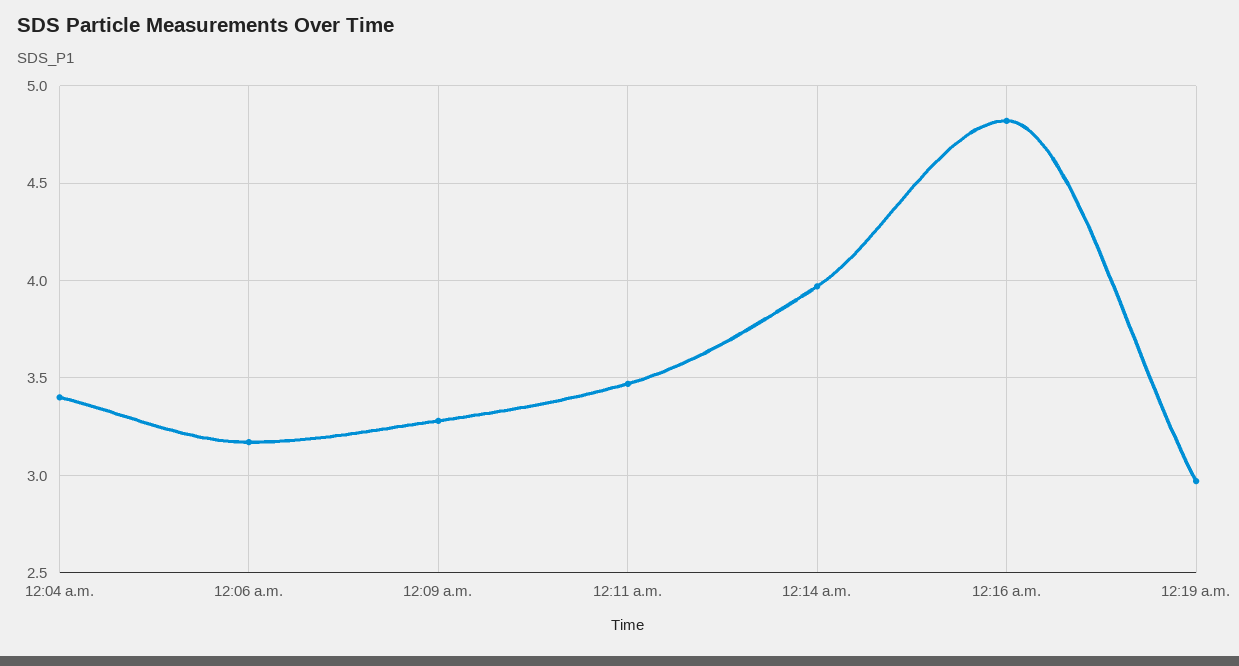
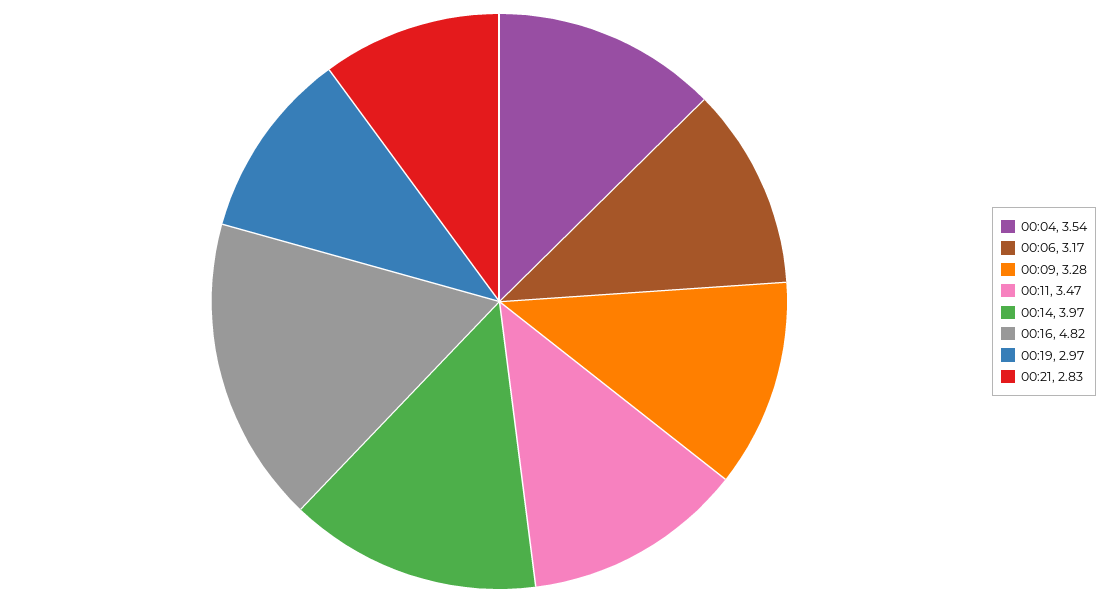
12:04 a.m.: 3.4 -> 3.54
00:21: none -> 2.83

